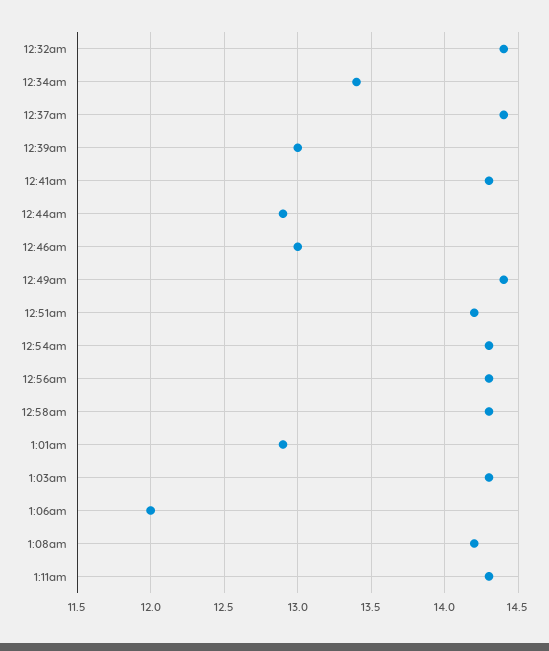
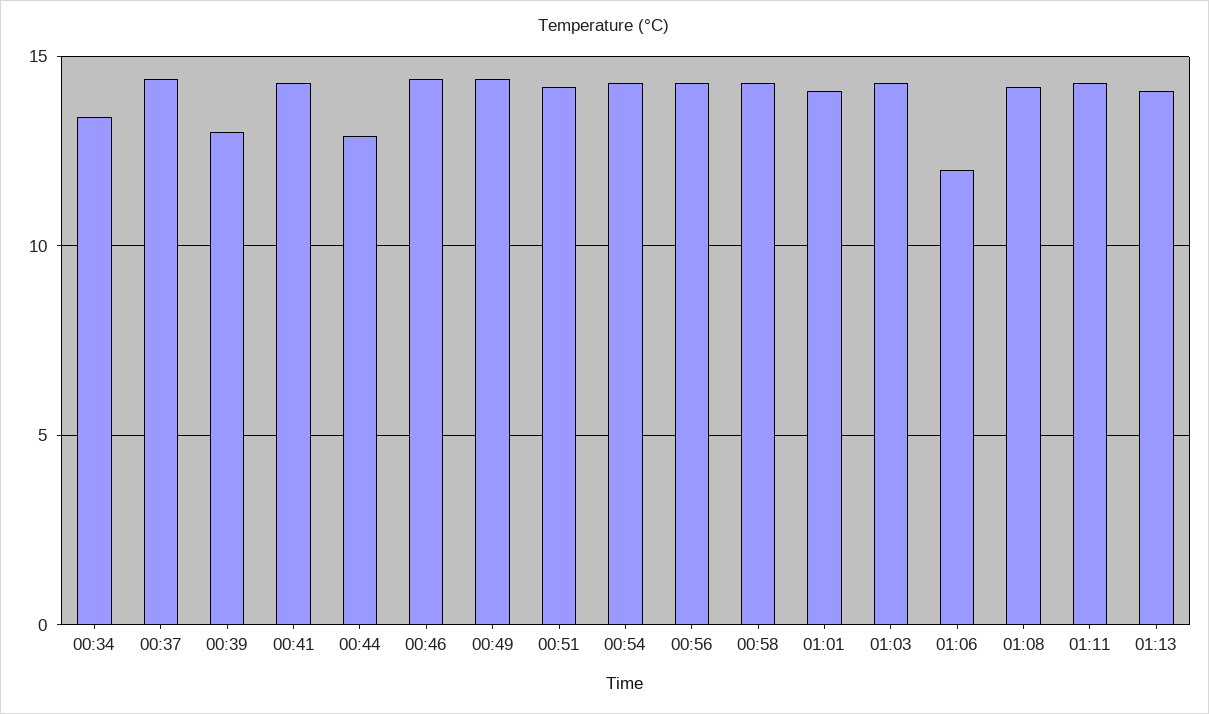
12:32am: 14.4 -> none
12:46am: 13 -> 14.5
1:01am: 12.9 -> 14
01:13: none -> 14

